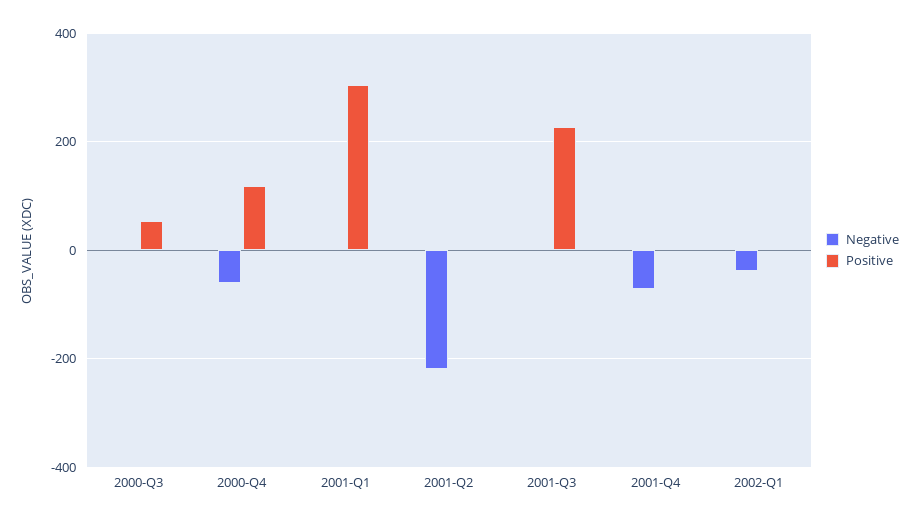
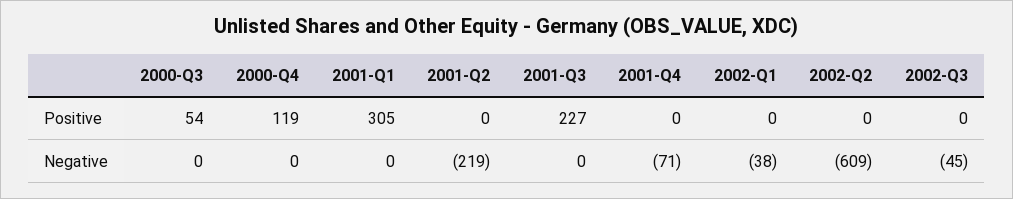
Negative, 2000-Q4: -60 -> 0
Positive, 2002-Q2: none -> 0
Positive, 2002-Q3: none -> 0
Negative, 2002-Q2: none -> -609
Negative, 2002-Q3: none -> -45

